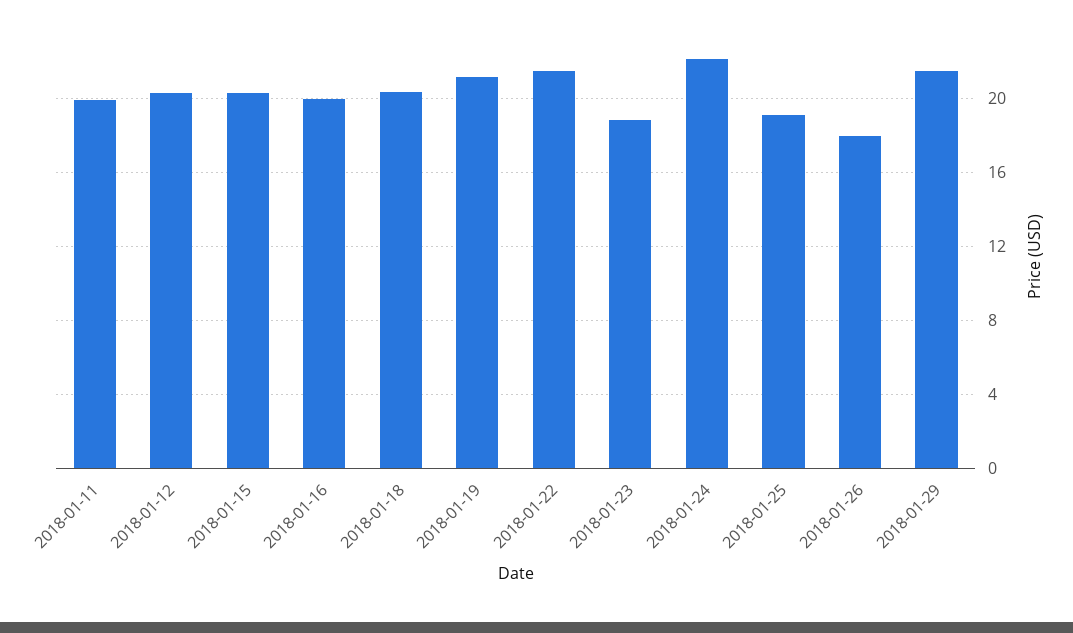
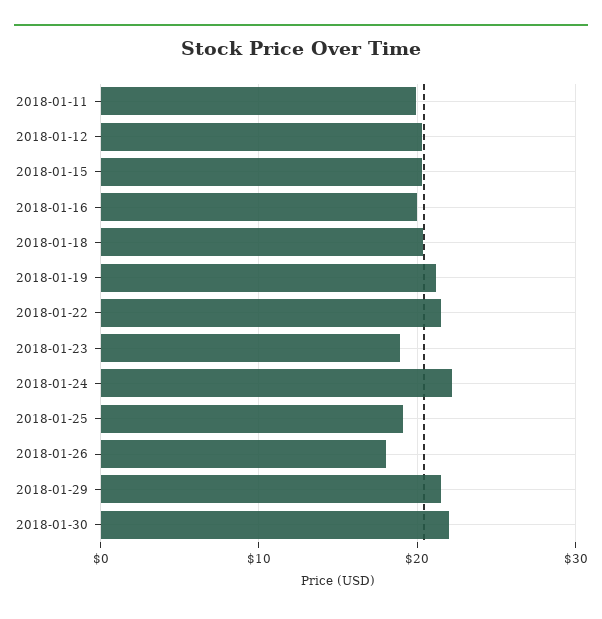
2018-01-30: none -> 22

